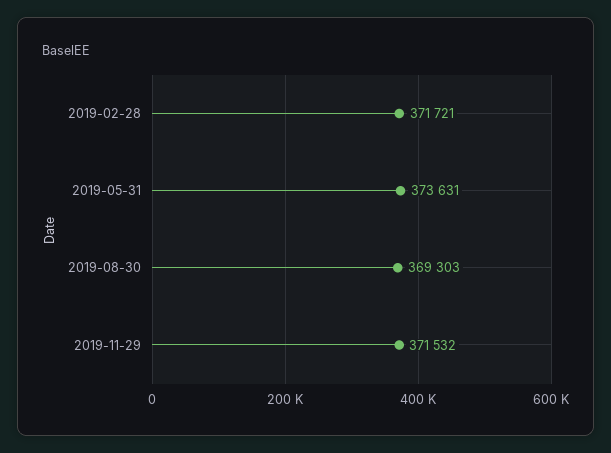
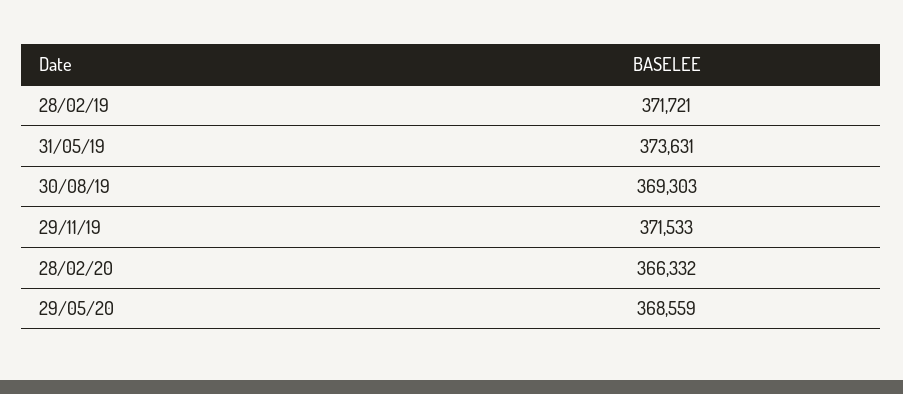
2019-11-29: 371532 -> 371533
28/02/20: none -> 366332
29/05/20: none -> 368559

